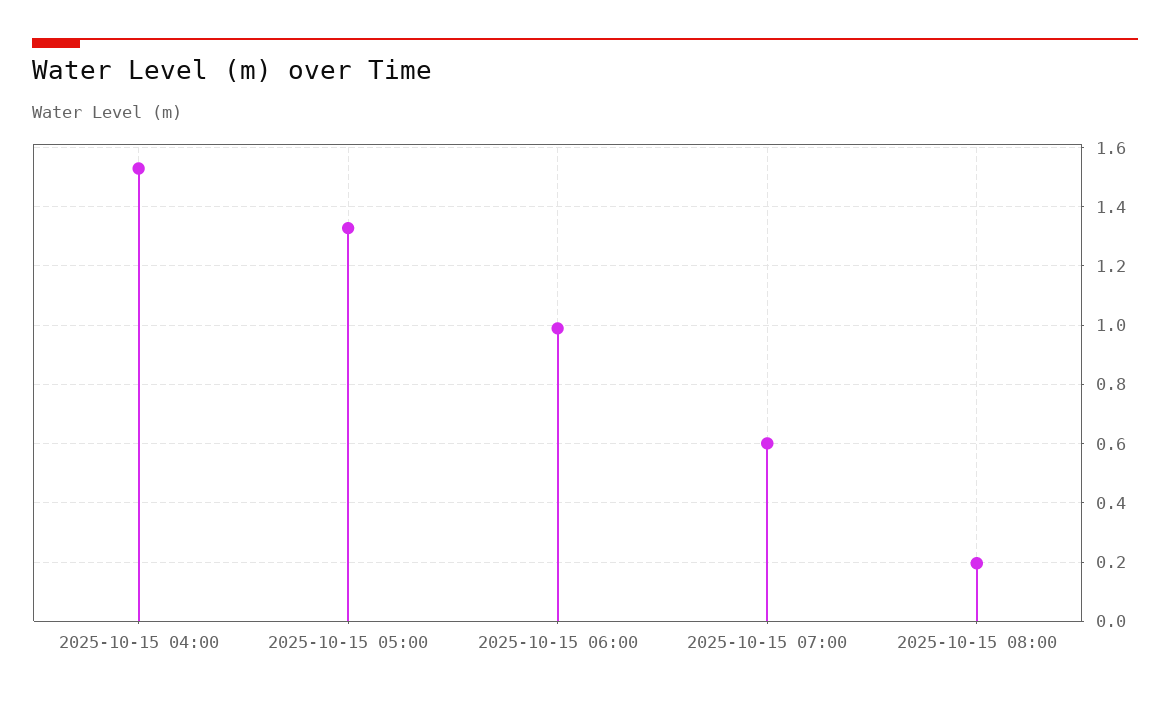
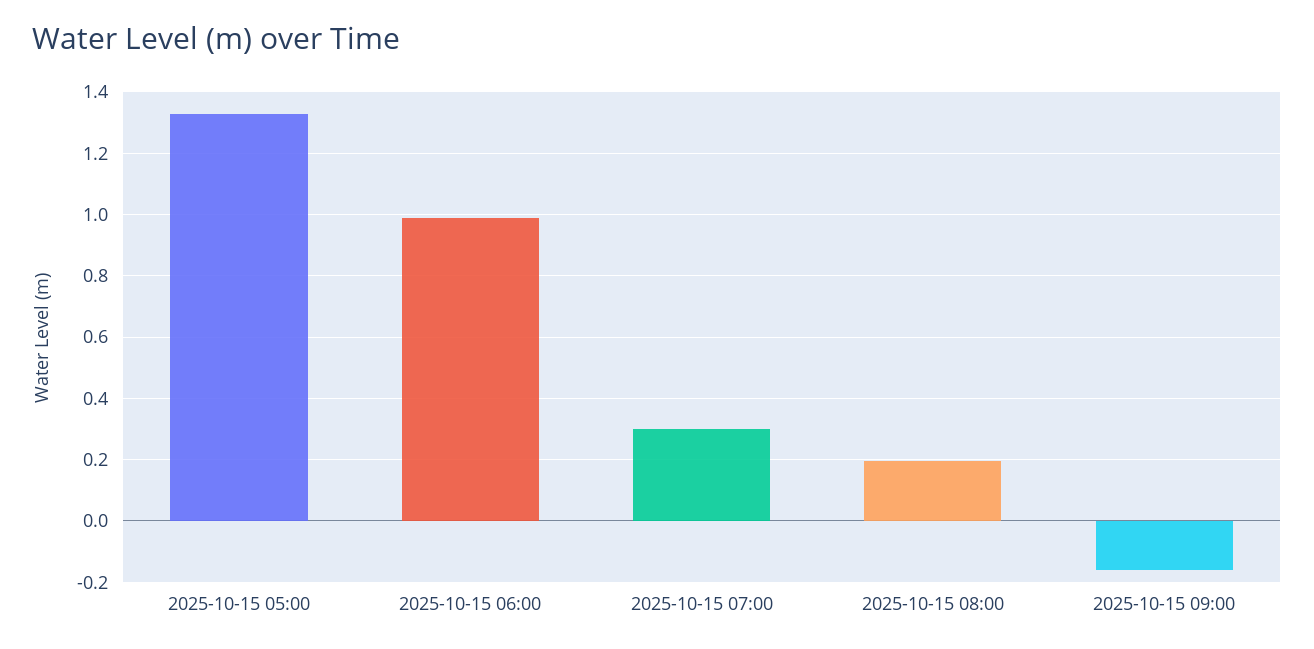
2025-10-15 04:00: 1.525 -> none
2025-10-15 07:00: 0.6 -> 0.3
2025-10-15 09:00: none -> -0.16

